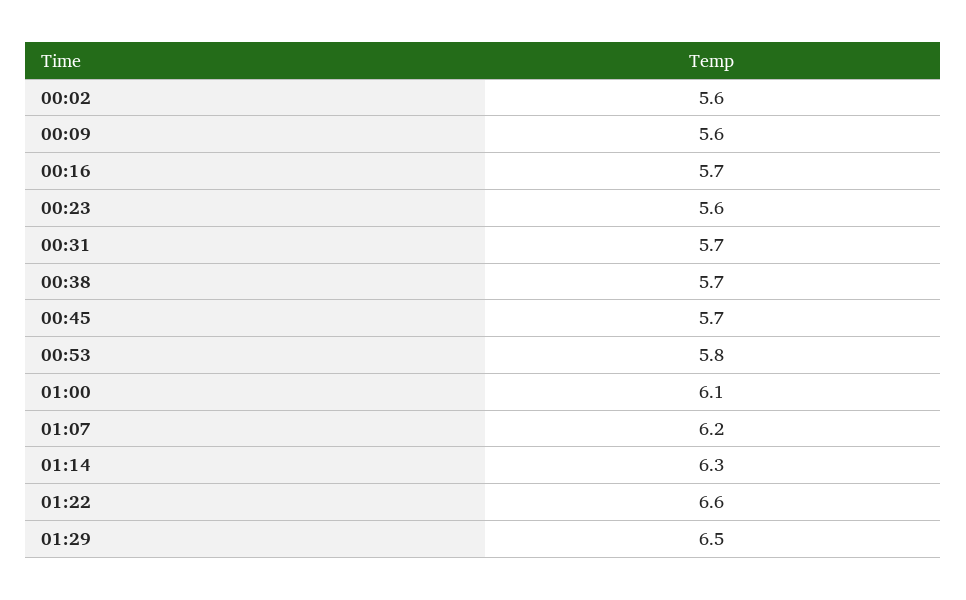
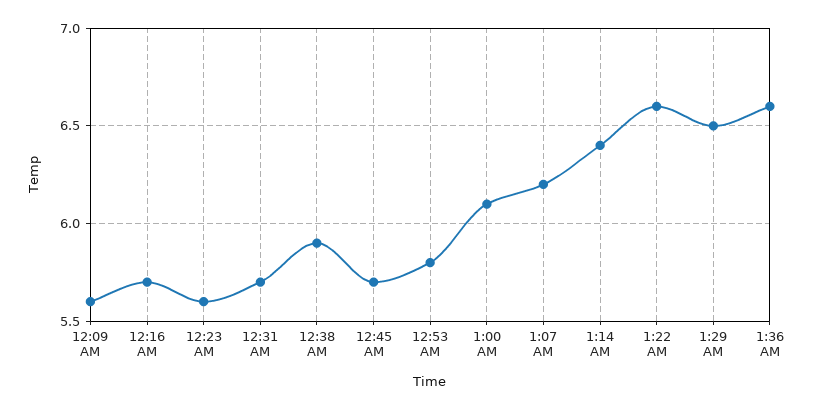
00:02: 5.6 -> none
00:38: 5.7 -> 5.9
01:14: 6.3 -> 6.4
1:36 AM: none -> 6.6

